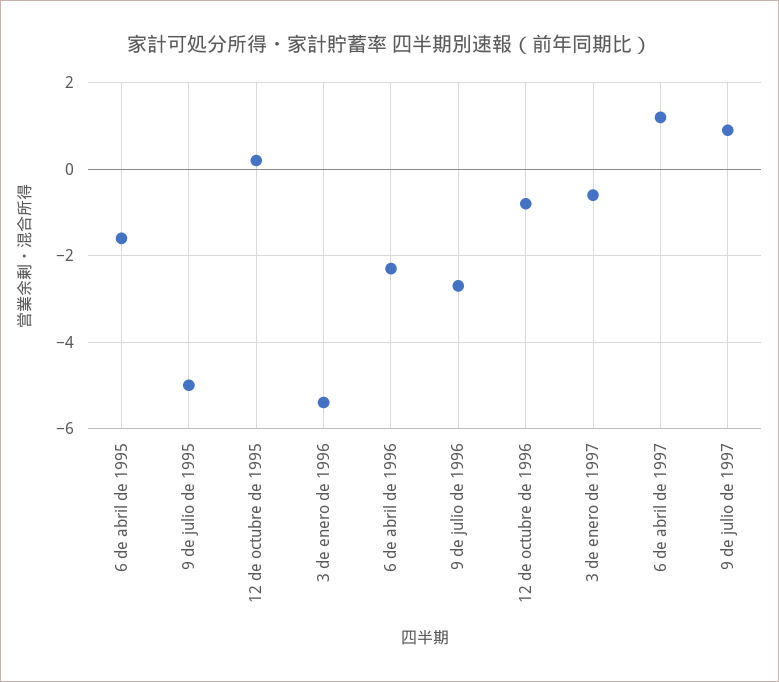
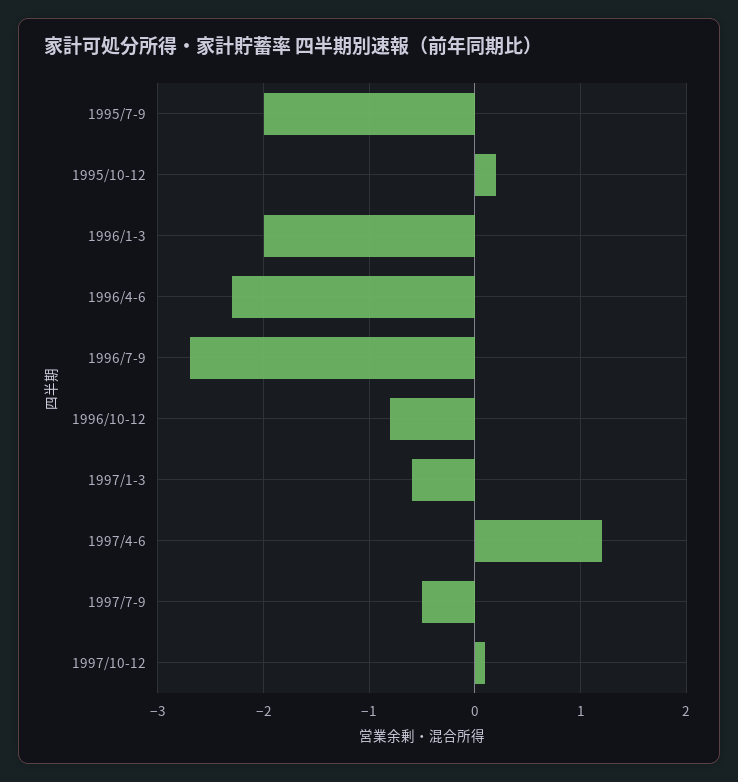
6 de abril de 1995: -1.5 -> none
9 de julio de 1995: -5 -> -2
3 de enero de 1996: -5.5 -> -2
9 de julio de 1997: 1 -> -0.5
1997/10-12: none -> 0.1

